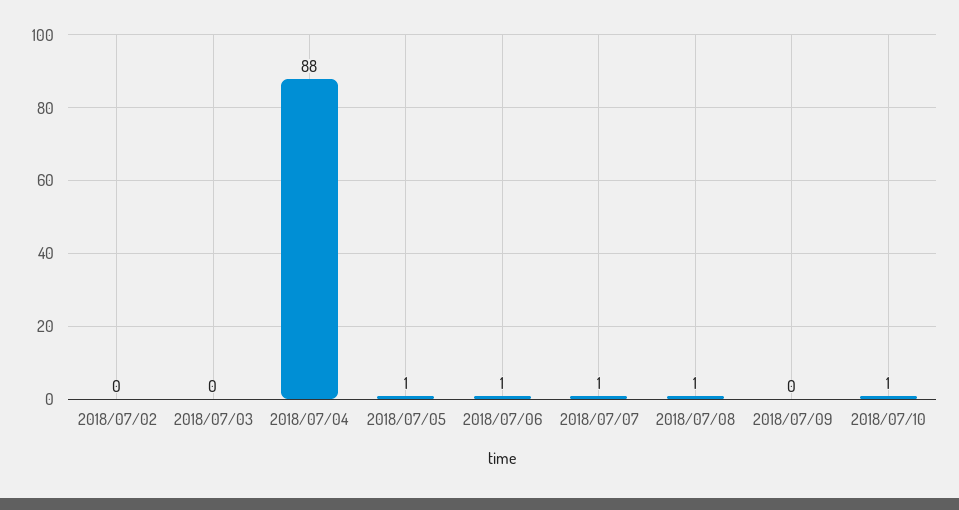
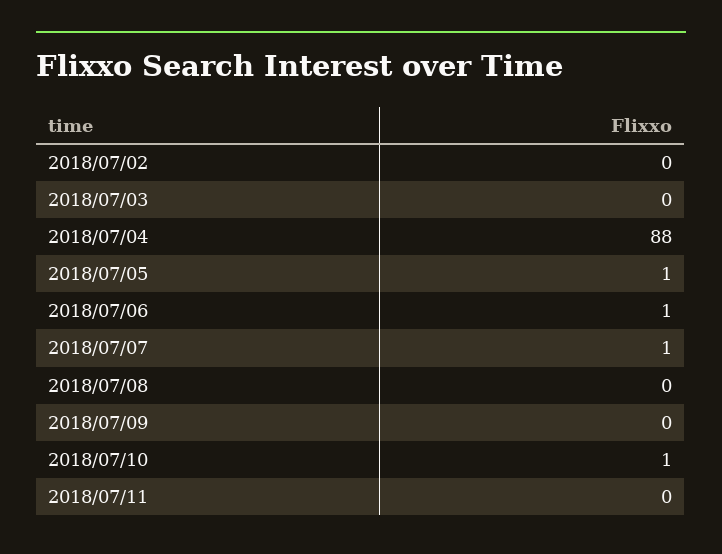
2018/07/08: 1 -> 0
2018/07/11: none -> 0

